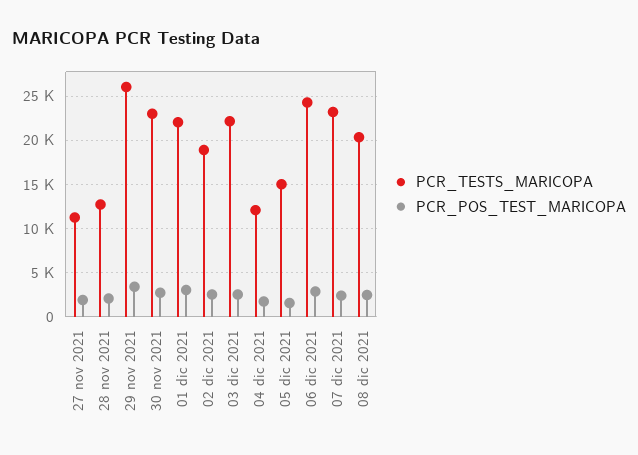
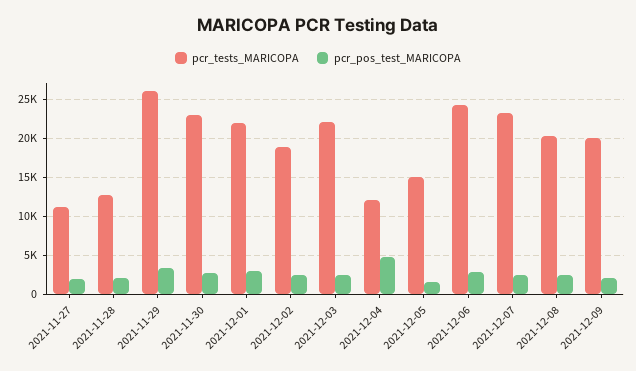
PCR_POS_TEST_MARICOPA, 04 dic 2021: 2000 -> 5000
PCR_TESTS_MARICOPA, 2021-12-09: none -> 20000
PCR_POS_TEST_MARICOPA, 2021-12-09: none -> 2000

